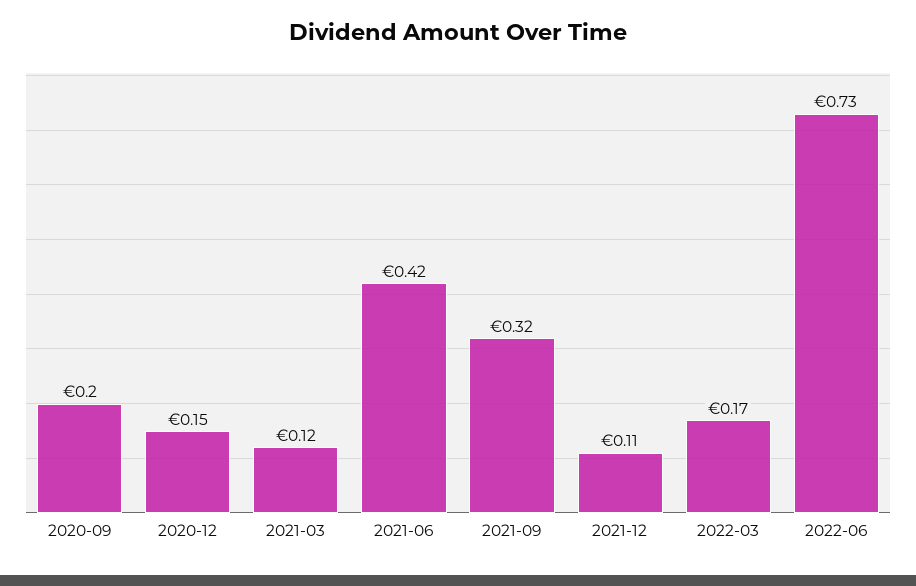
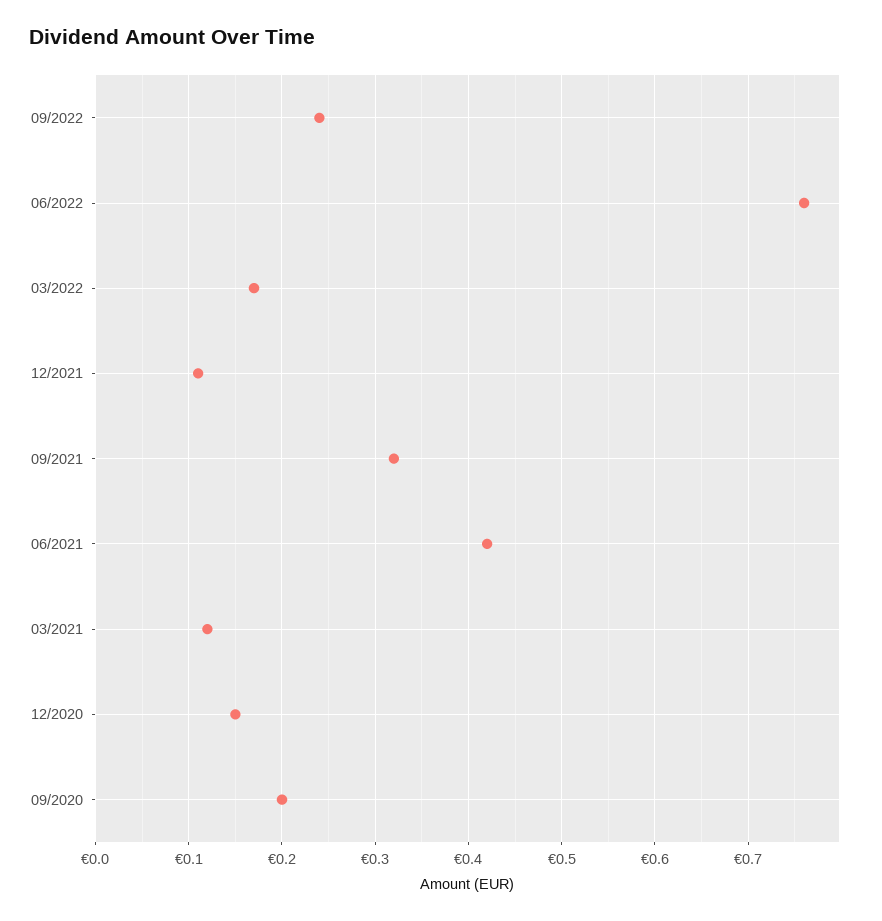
2022-06: 0.73 -> 0.76
09/2022: none -> 0.24

